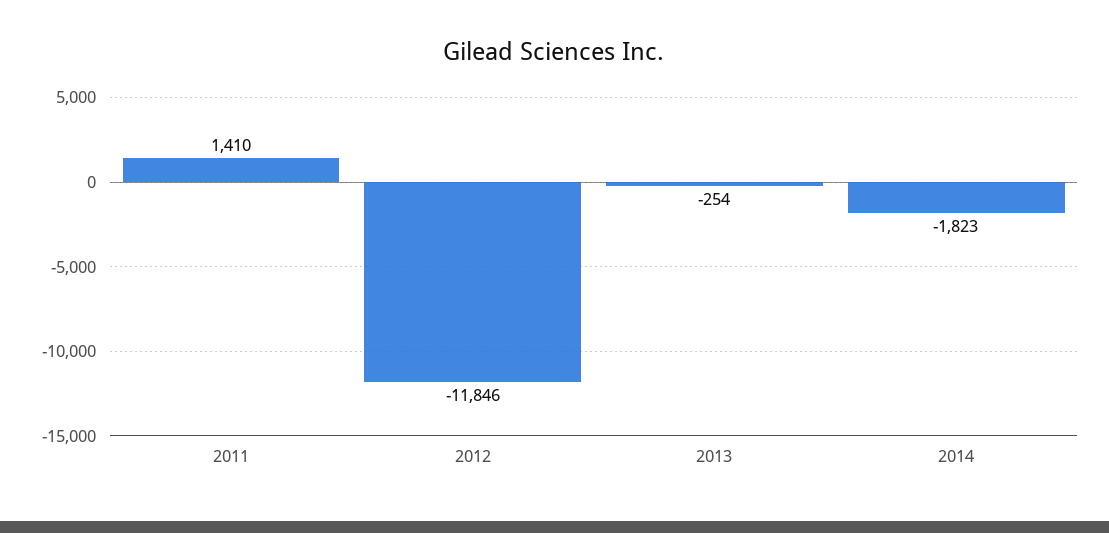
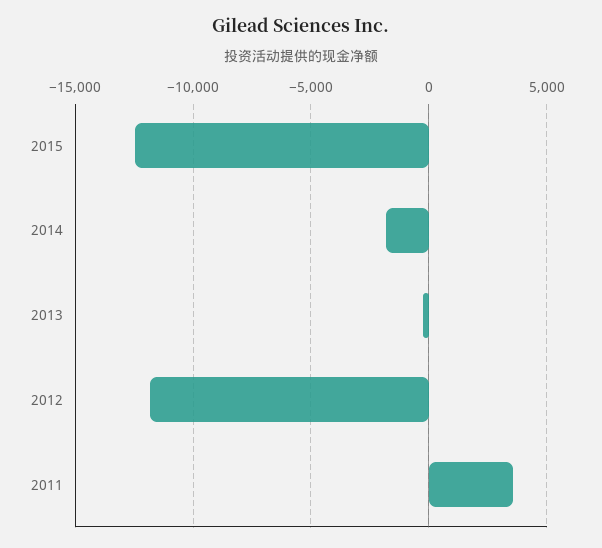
2011: 1410 -> 3500
2015: none -> -12500

